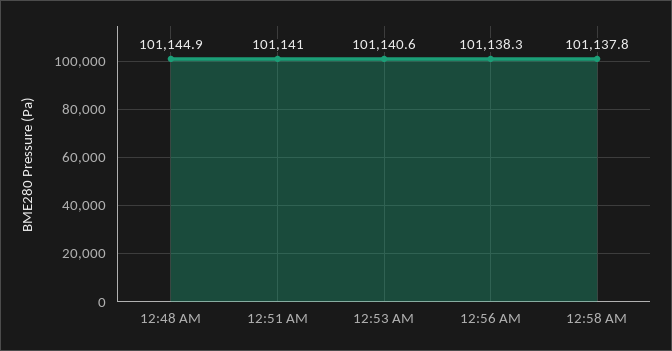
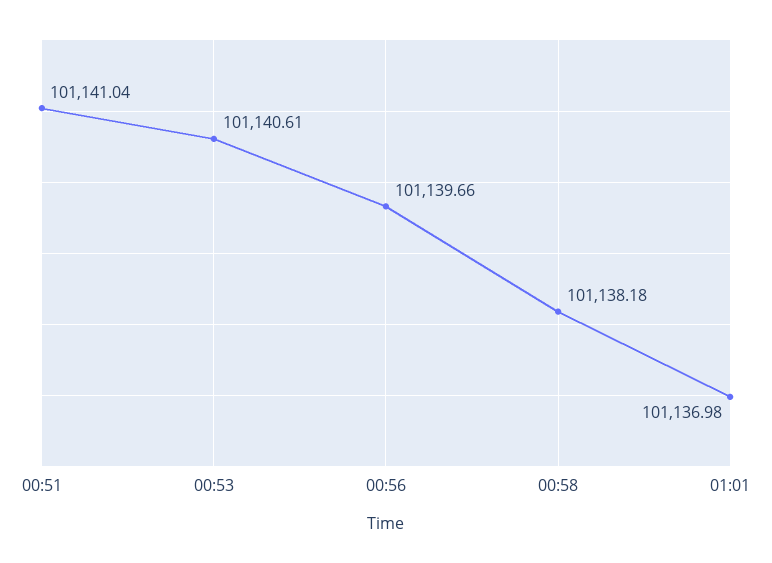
12:48 AM: 101144.9 -> none
12:56 AM: 101138.3 -> 101139.66
12:58 AM: 101137.8 -> 101138.18
01:01: none -> 101136.98

